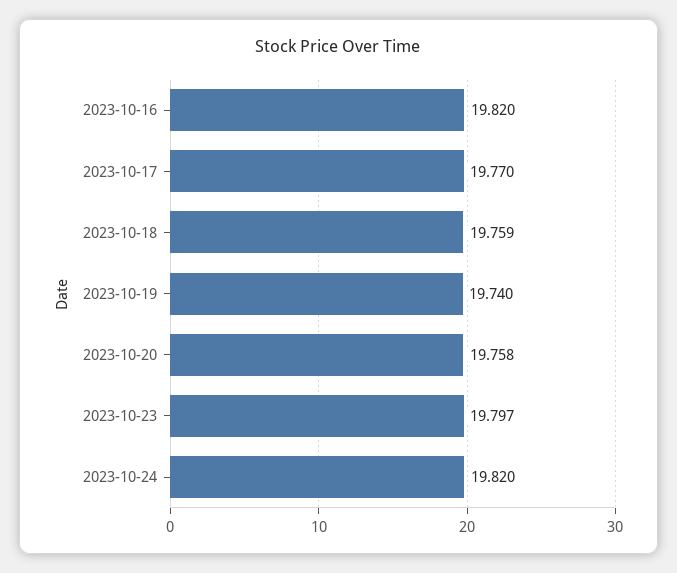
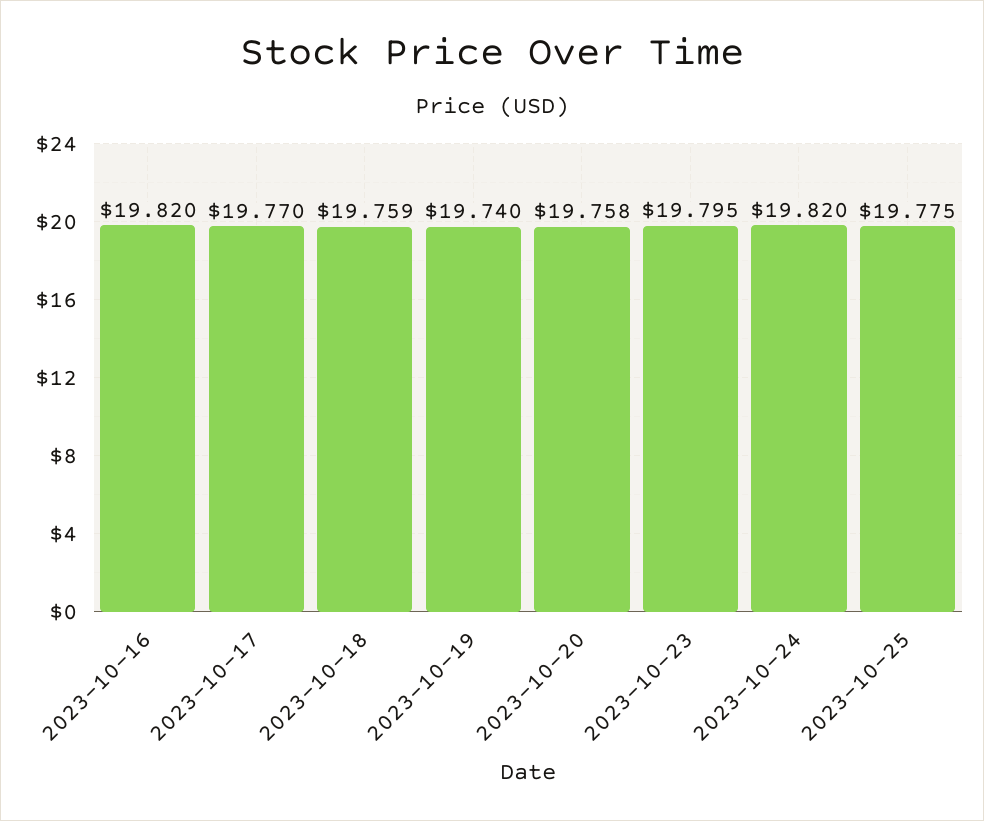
2023-10-23: 19.797 -> 19.795
2023-10-25: none -> 19.775

